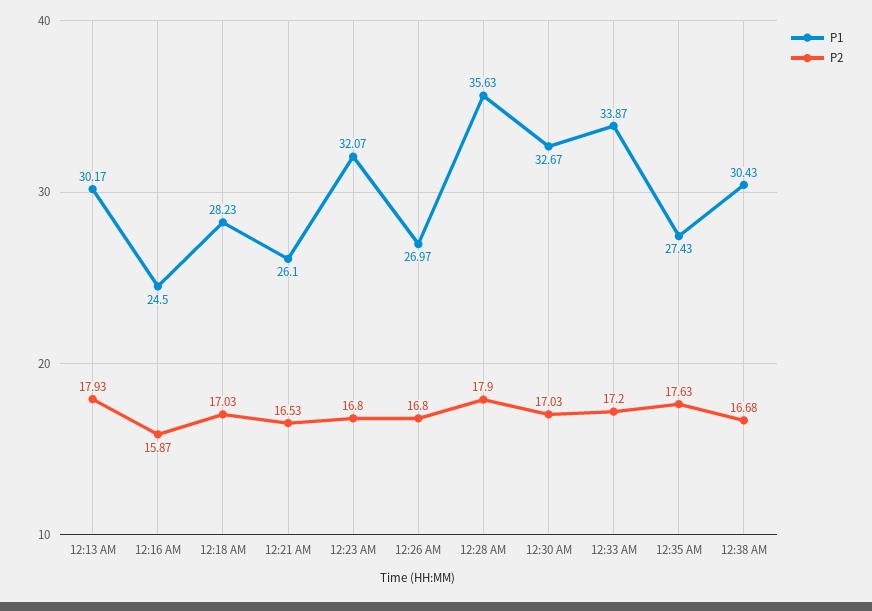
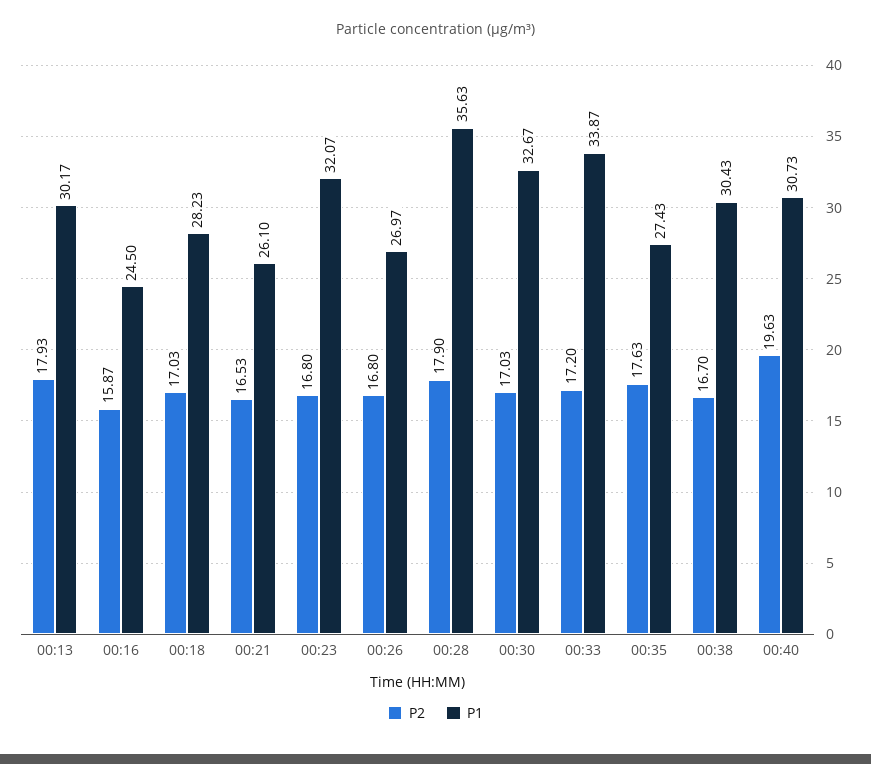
P2, 12:38 AM: 16.68 -> 16.7
P2, 00:40: none -> 19.63
P1, 00:40: none -> 30.73

